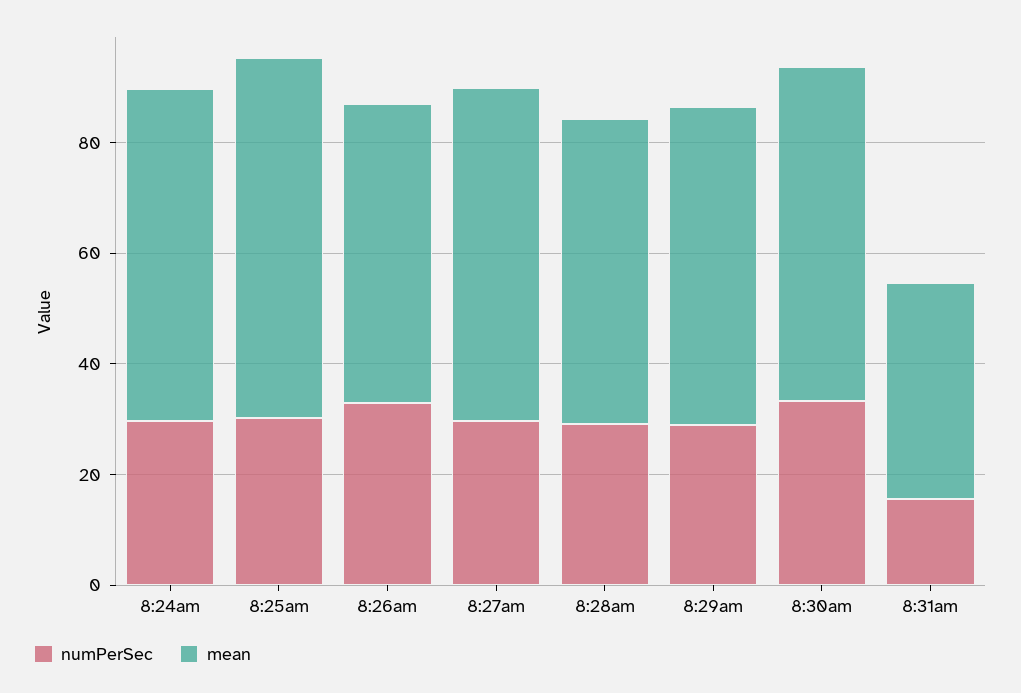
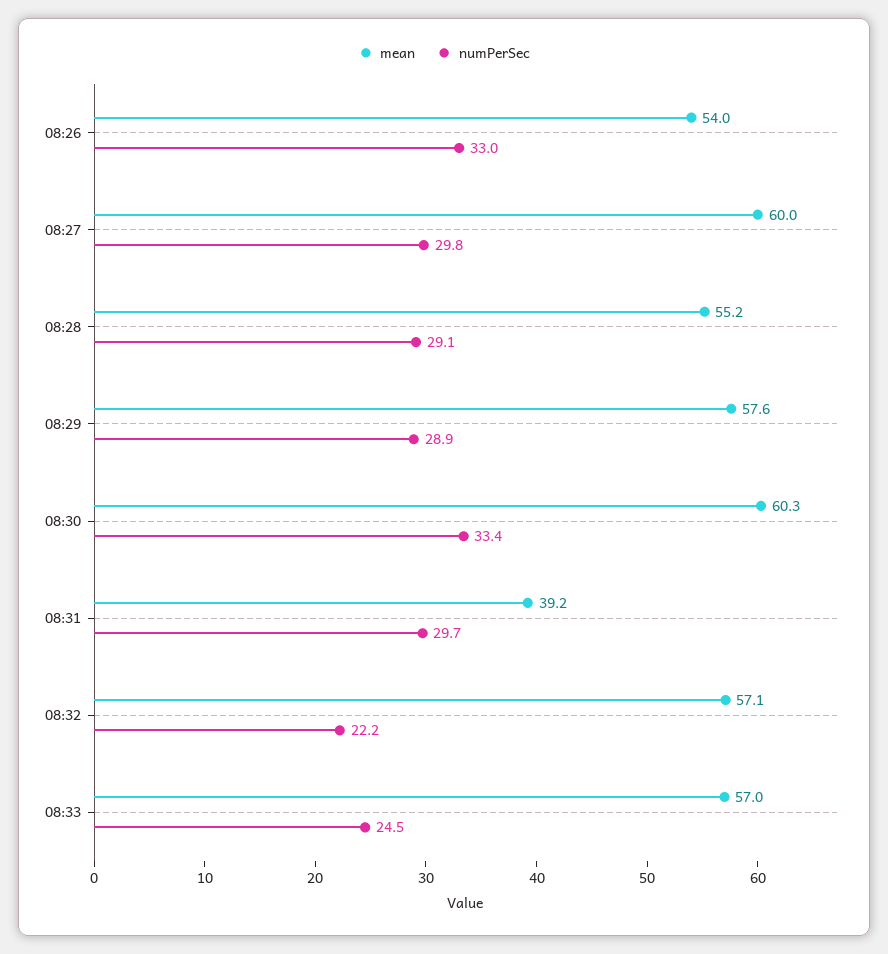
numPerSec, 8:24am: 30 -> none
mean, 8:24am: 60 -> none
numPerSec, 8:25am: 30 -> none
mean, 8:25am: 65 -> none
numPerSec, 8:31am: 15 -> 29.7
mean, 08:32: none -> 57.1
numPerSec, 08:32: none -> 22.2
mean, 08:33: none -> 57
numPerSec, 08:33: none -> 24.5

